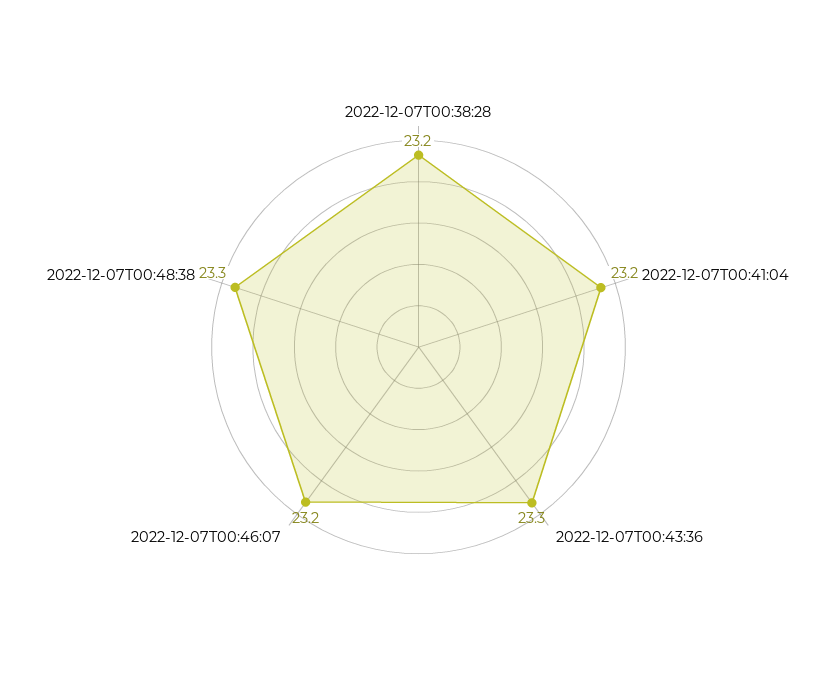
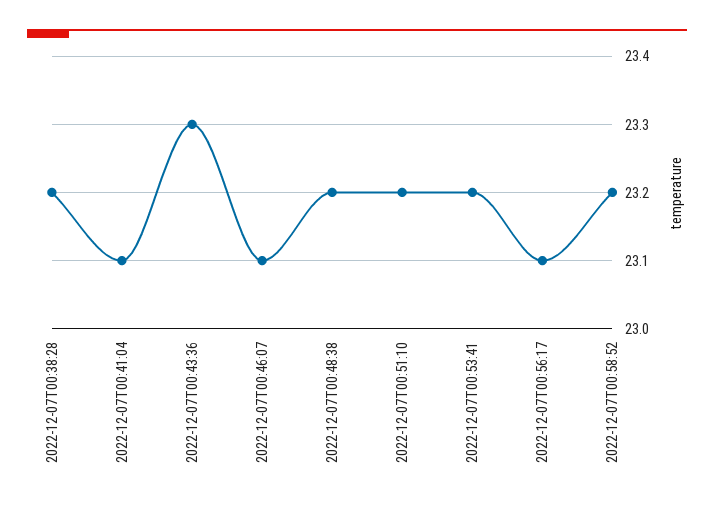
2022-12-07T00:41:04: 23.2 -> 23.1
2022-12-07T00:46:07: 23.2 -> 23.1
2022-12-07T00:48:38: 23.3 -> 23.2
2022-12-07T00:51:10: none -> 23.2
2022-12-07T00:53:41: none -> 23.2
2022-12-07T00:56:17: none -> 23.1
2022-12-07T00:58:52: none -> 23.2

